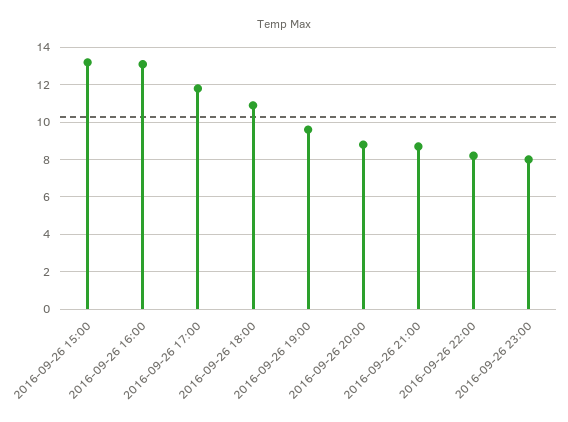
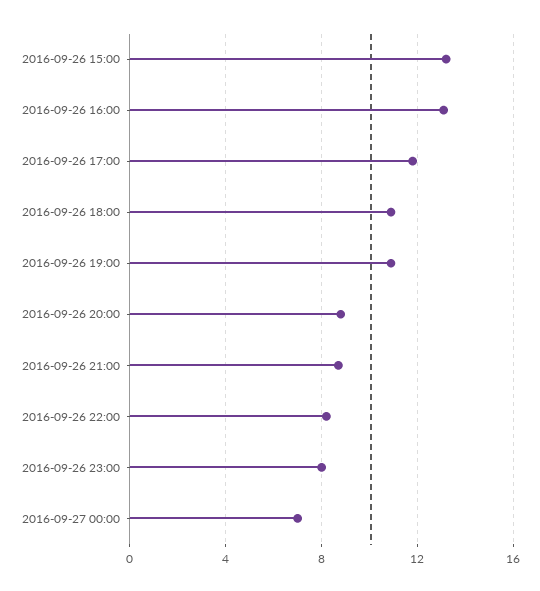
2016-09-26 19:00: 9.5 -> 11
2016-09-27 00:00: none -> 7

